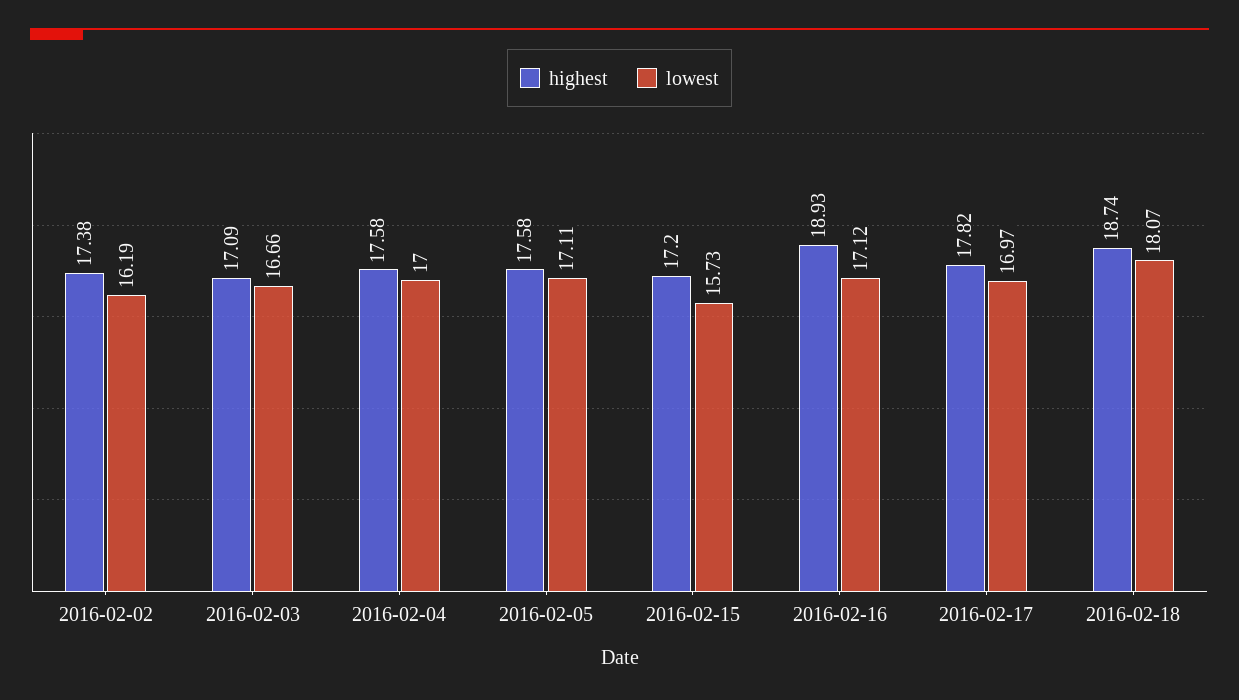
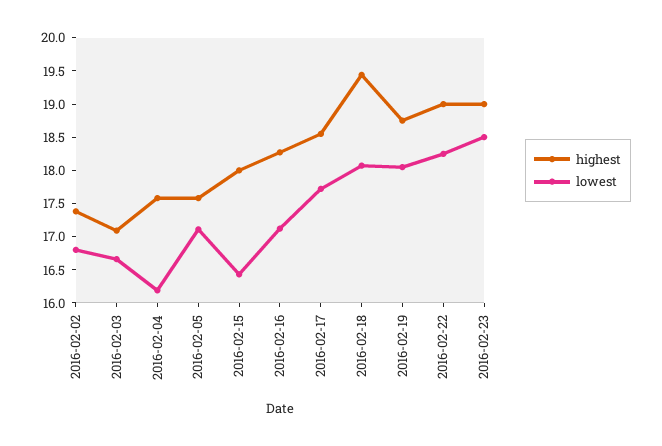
lowest, 2016-02-02: 16.19 -> 16.75
lowest, 2016-02-04: 17 -> 16.25
highest, 2016-02-15: 17.2 -> 18
lowest, 2016-02-15: 15.73 -> 16.5
highest, 2016-02-16: 18.93 -> 18.25
highest, 2016-02-17: 17.82 -> 18.5
lowest, 2016-02-17: 16.97 -> 17.75
highest, 2016-02-18: 18.74 -> 19.5
highest, 2016-02-19: none -> 18.75
lowest, 2016-02-19: none -> 18
highest, 2016-02-22: none -> 19
lowest, 2016-02-22: none -> 18.25
highest, 2016-02-23: none -> 19
lowest, 2016-02-23: none -> 18.5

